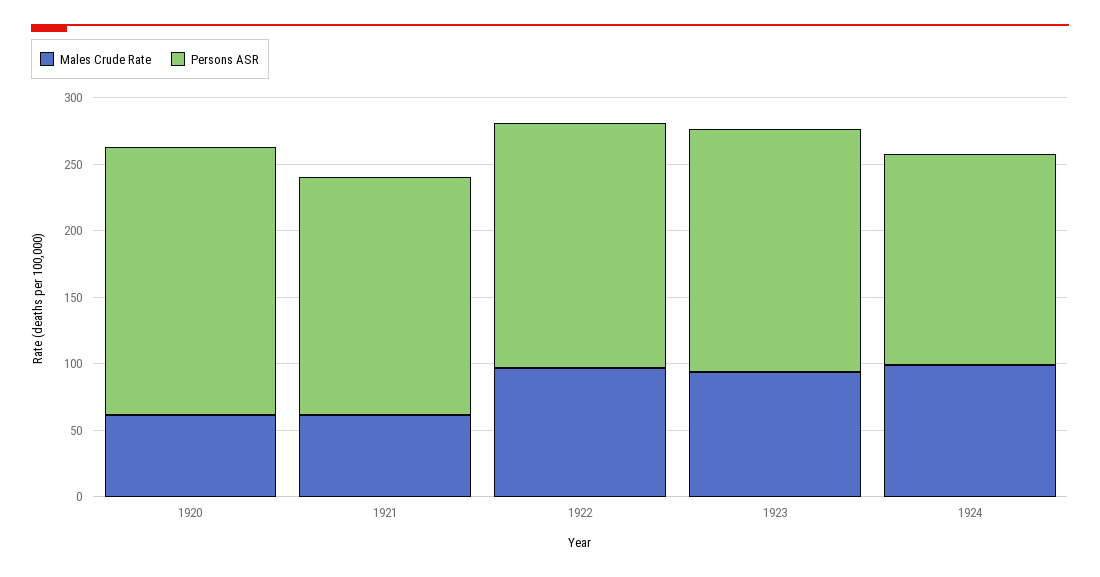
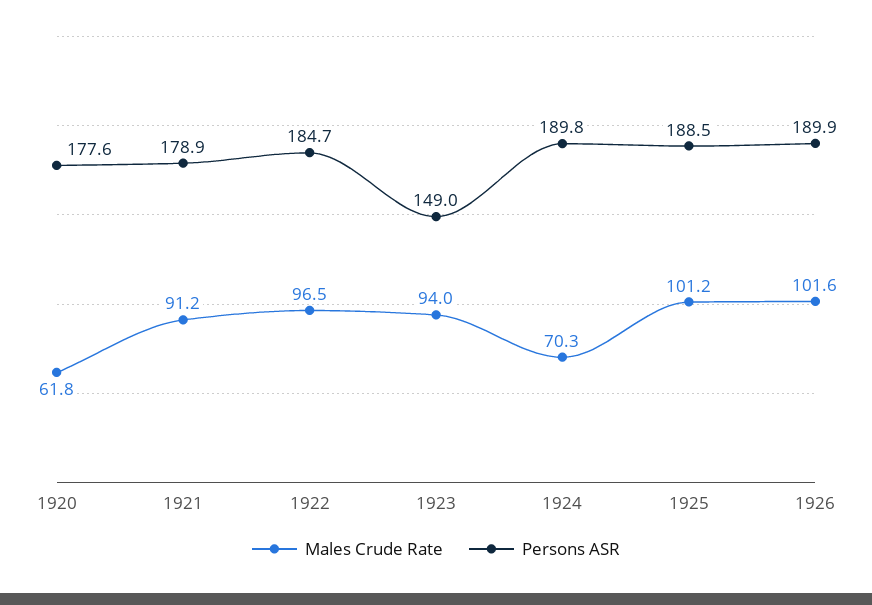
Persons ASR, 1920: 200 -> 177.6
Males Crude Rate, 1921: 60 -> 91.2
Persons ASR, 1923: 180 -> 149
Males Crude Rate, 1924: 100 -> 70.3
Persons ASR, 1924: 160 -> 189.8
Males Crude Rate, 1925: none -> 101.2
Persons ASR, 1925: none -> 188.5
Males Crude Rate, 1926: none -> 101.6
Persons ASR, 1926: none -> 189.9

